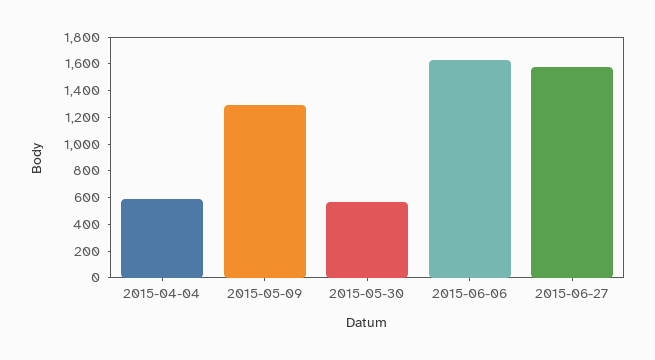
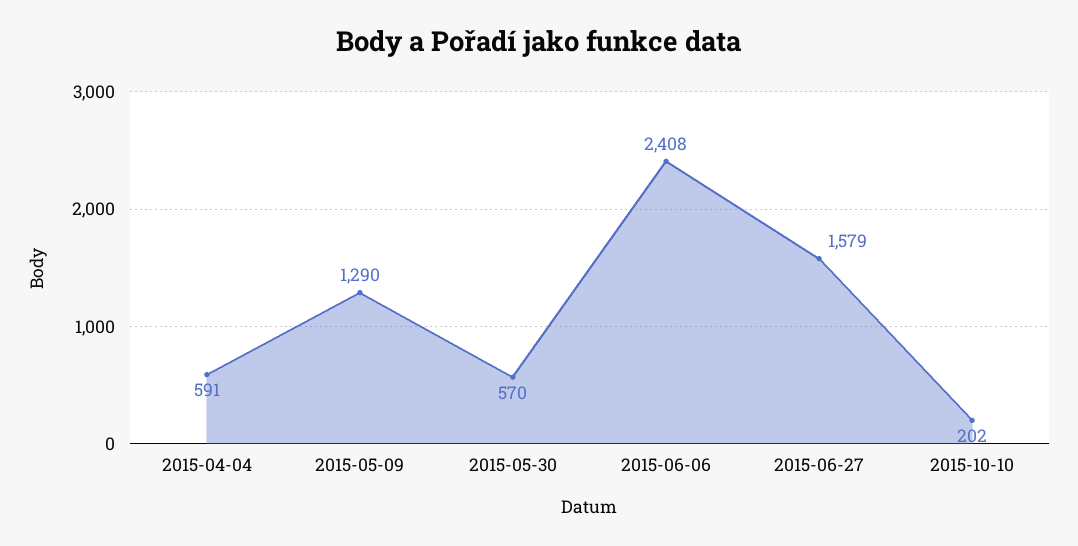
2015-06-06: 1600 -> 2408
2015-10-10: none -> 202

